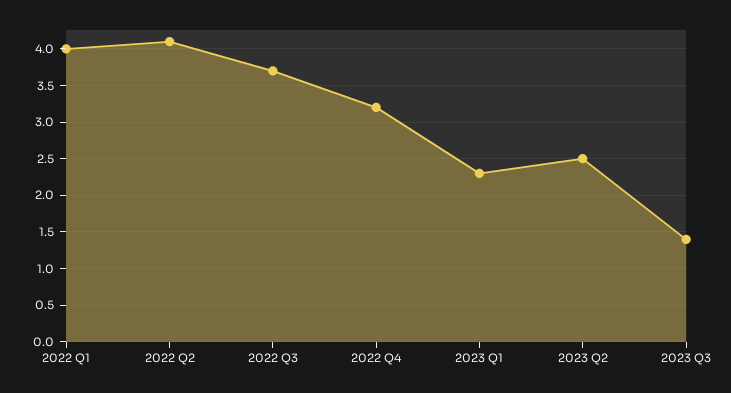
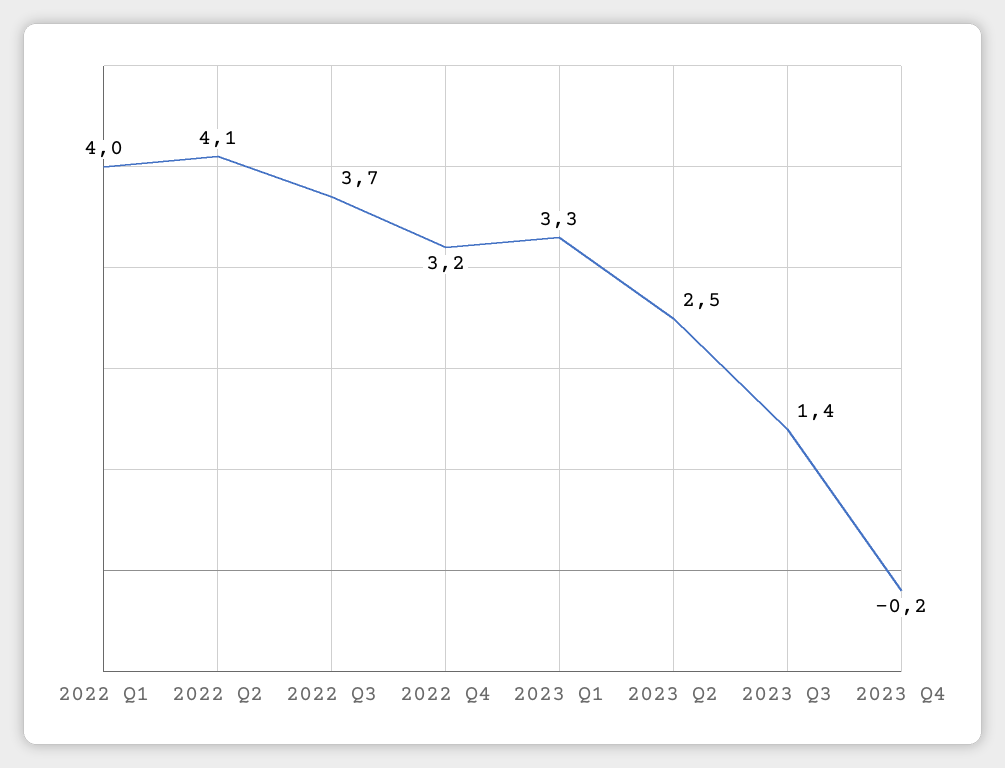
2023 Q1: 2.3 -> 3.3
2023 Q4: none -> -0.2

